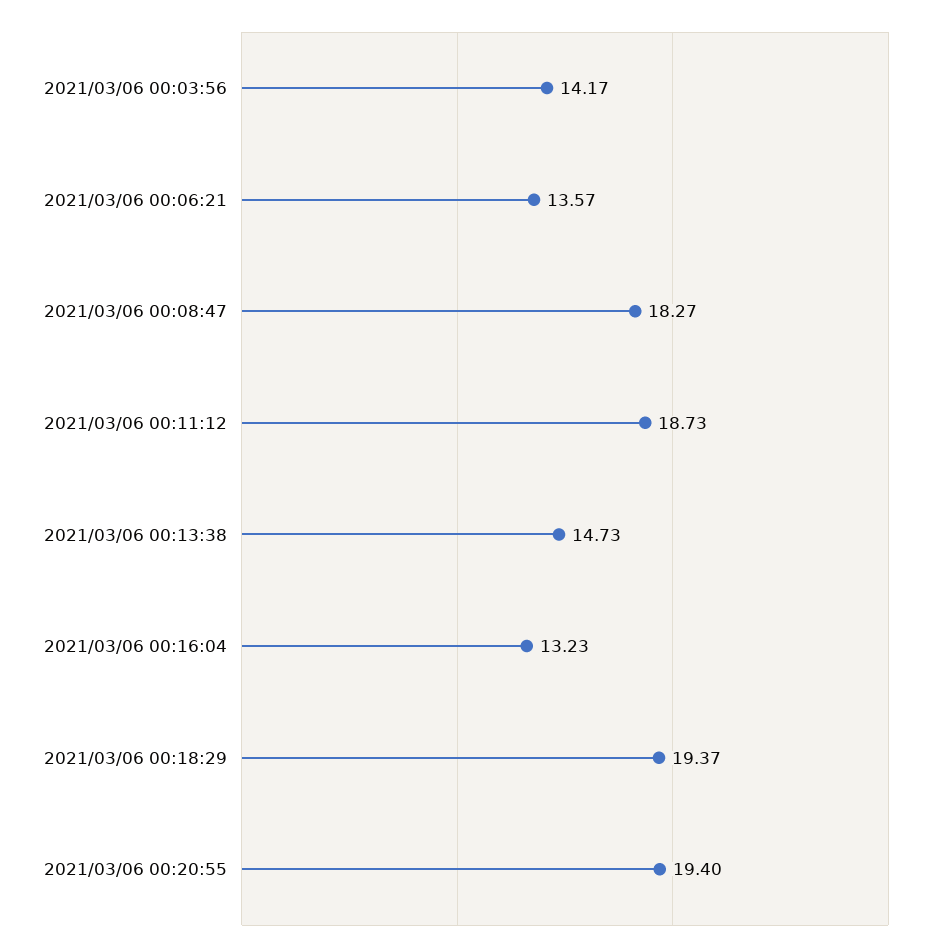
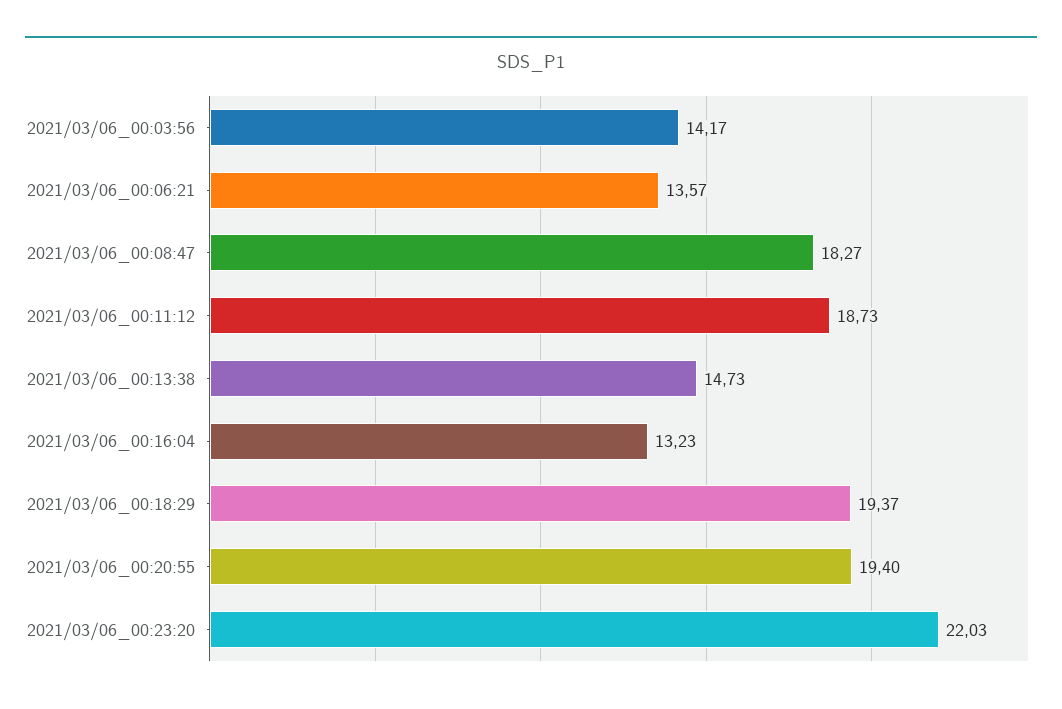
2021/03/06_00:23:20: none -> 22.03

